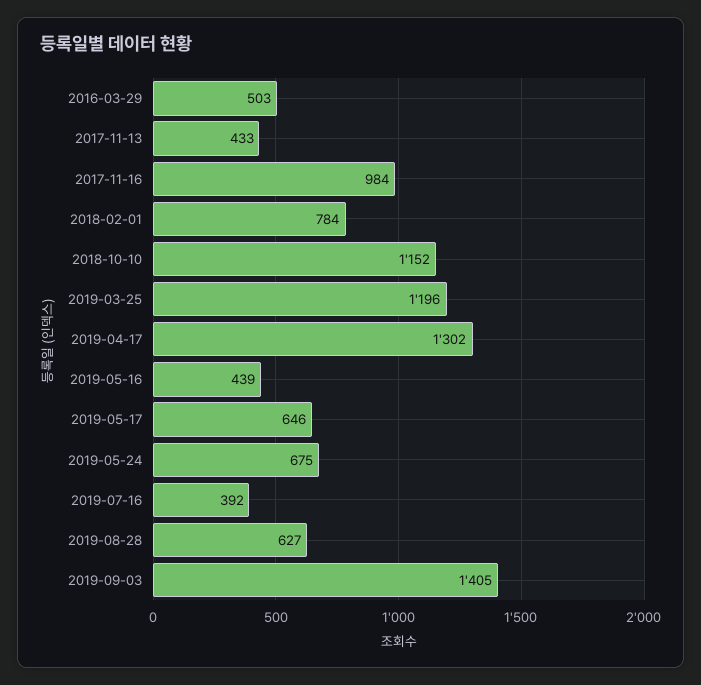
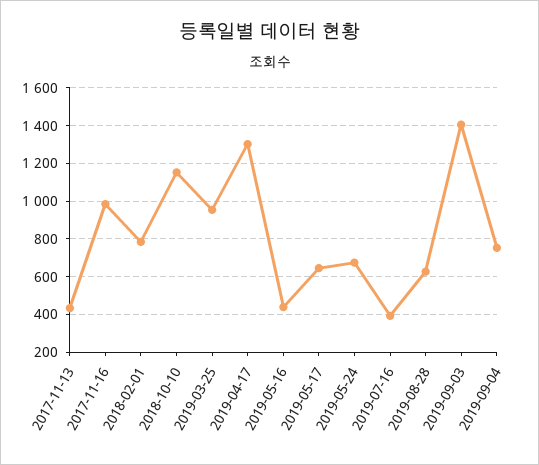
2016-03-29: 503 -> none
2019-03-25: 1196 -> 950
2019-09-04: none -> 750

